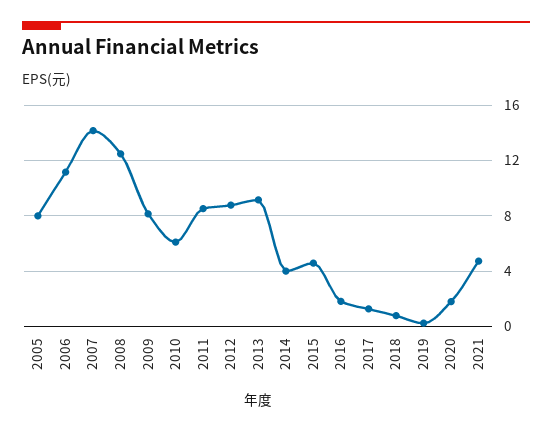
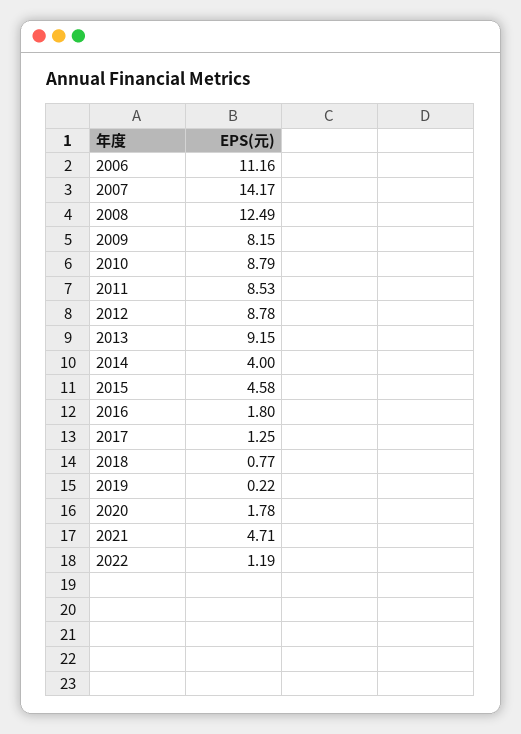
2005: 8 -> none
2010: 6 -> 8.79
2022: none -> 1.19

